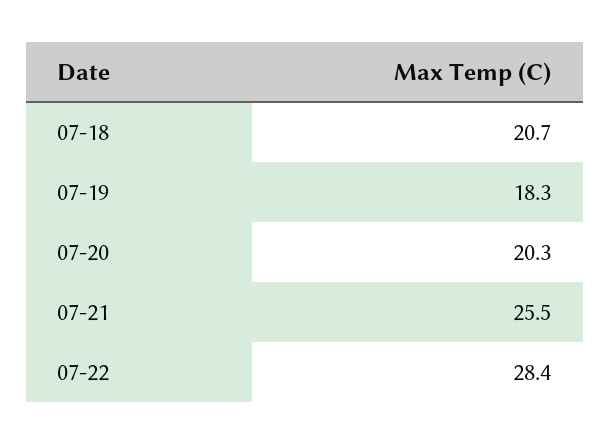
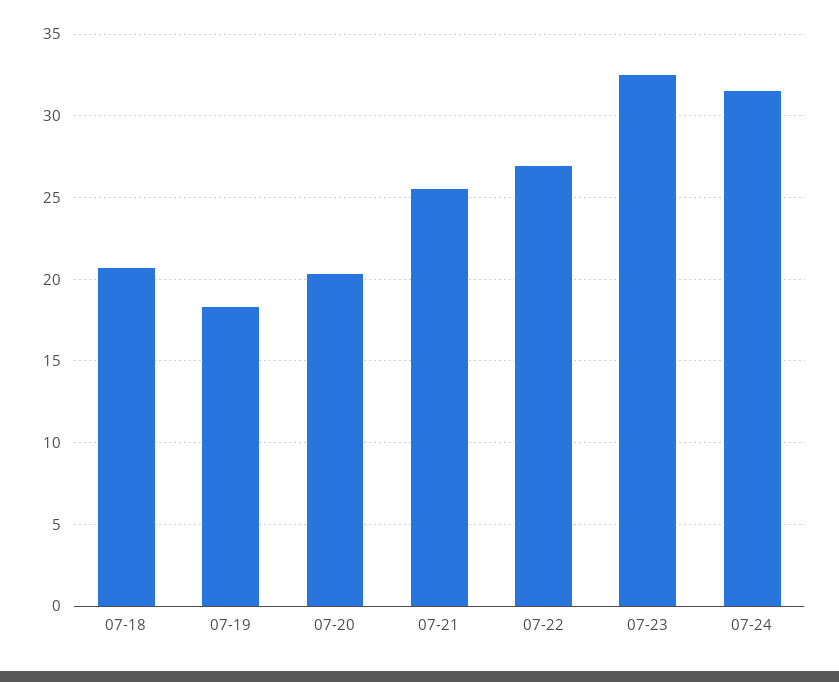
07-22: 28.4 -> 27
07-23: none -> 32.5
07-24: none -> 31.5

